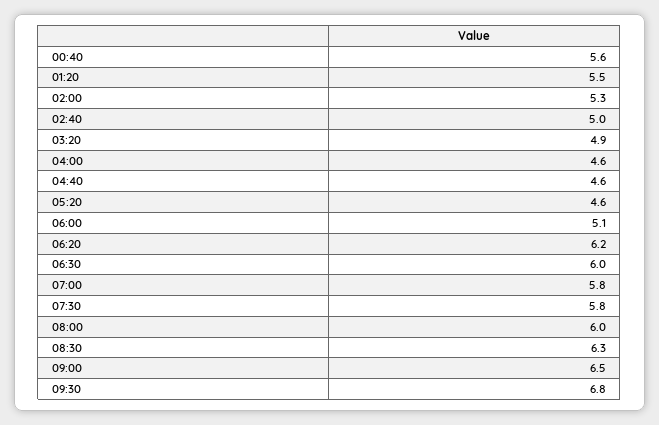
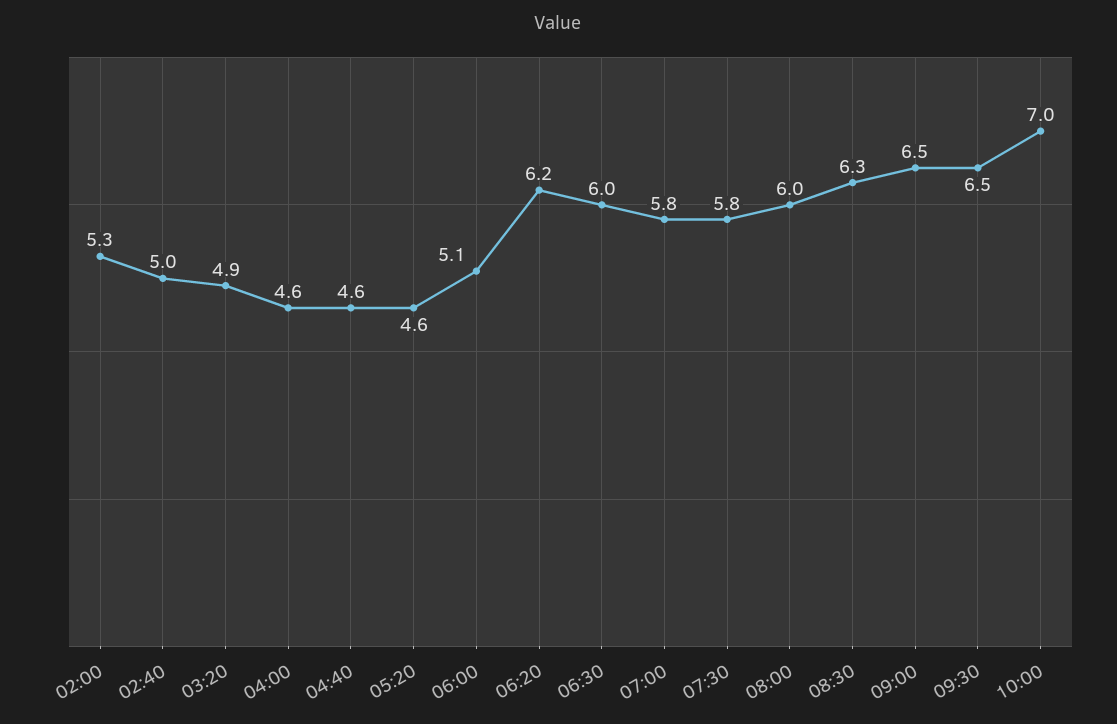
00:40: 5.6 -> none
01:20: 5.5 -> none
09:30: 6.8 -> 6.5
10:00: none -> 7

